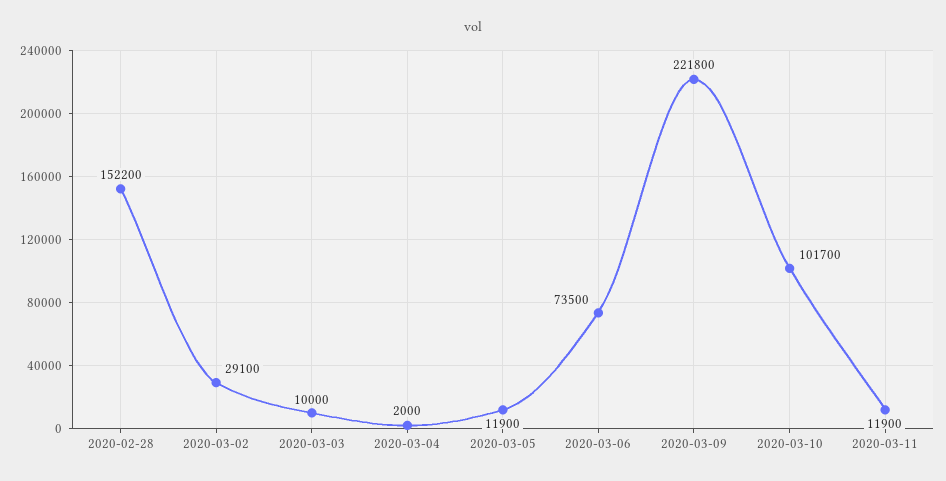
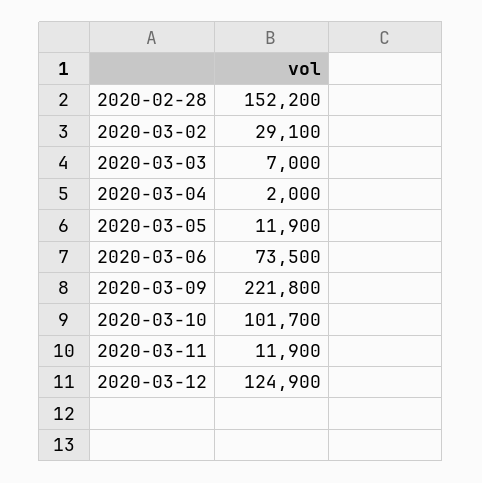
2020-03-03: 10000 -> 7000
2020-03-12: none -> 124900

